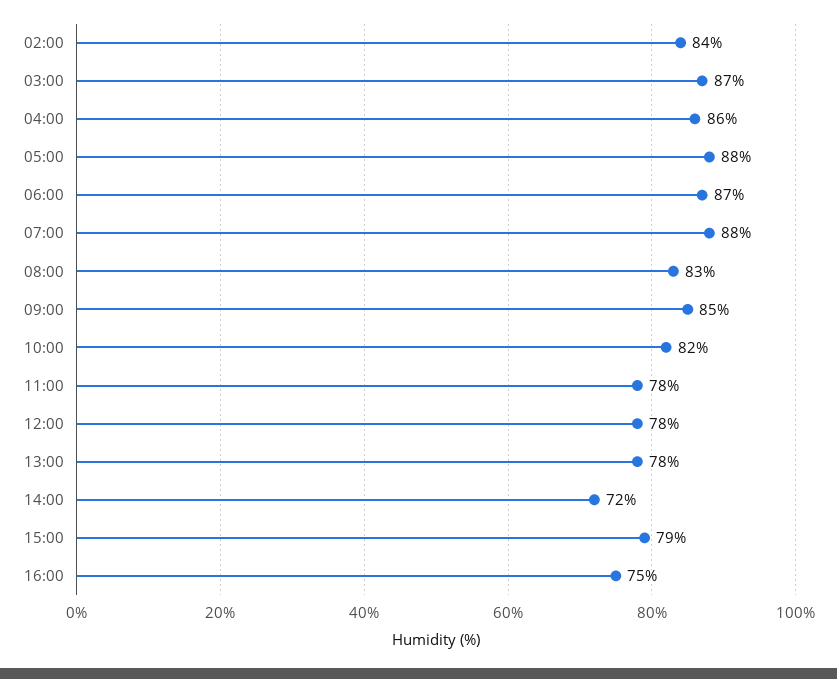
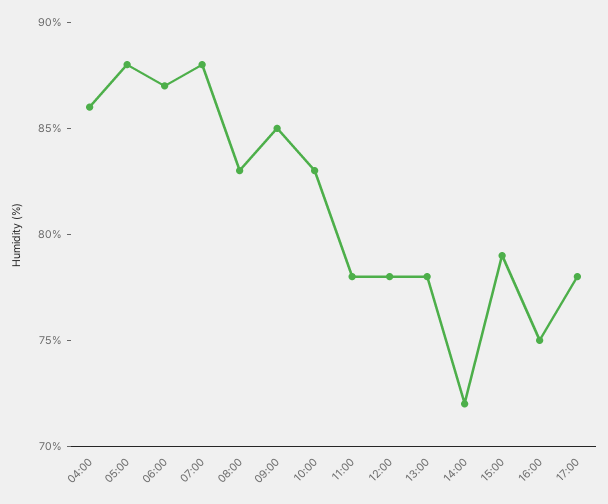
02:00: 84 -> none
03:00: 87 -> none
10:00: 82 -> 83
17:00: none -> 78

